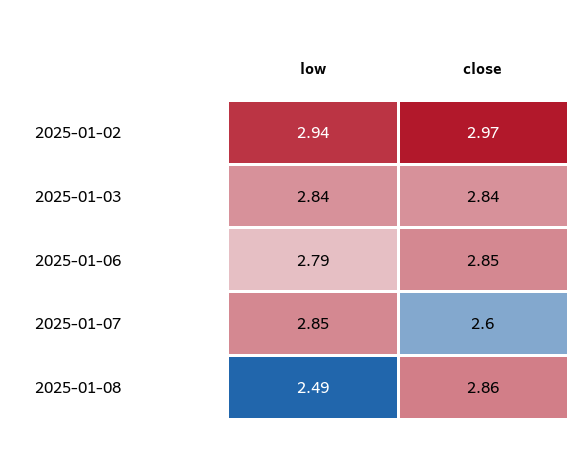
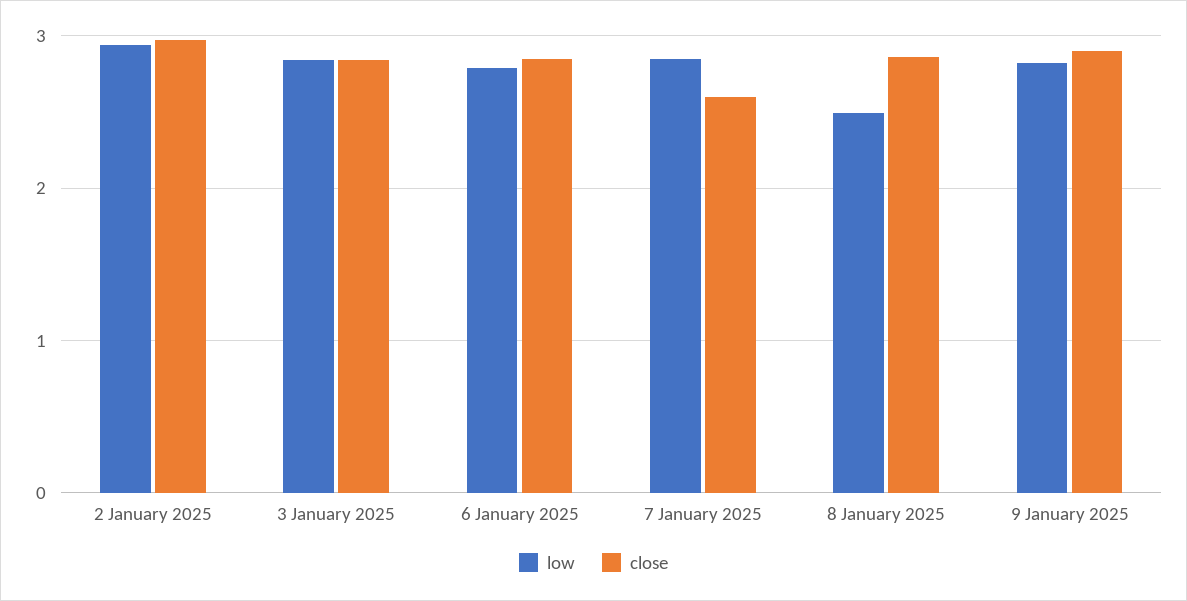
low, 9 January 2025: none -> 2.8
close, 9 January 2025: none -> 2.9

